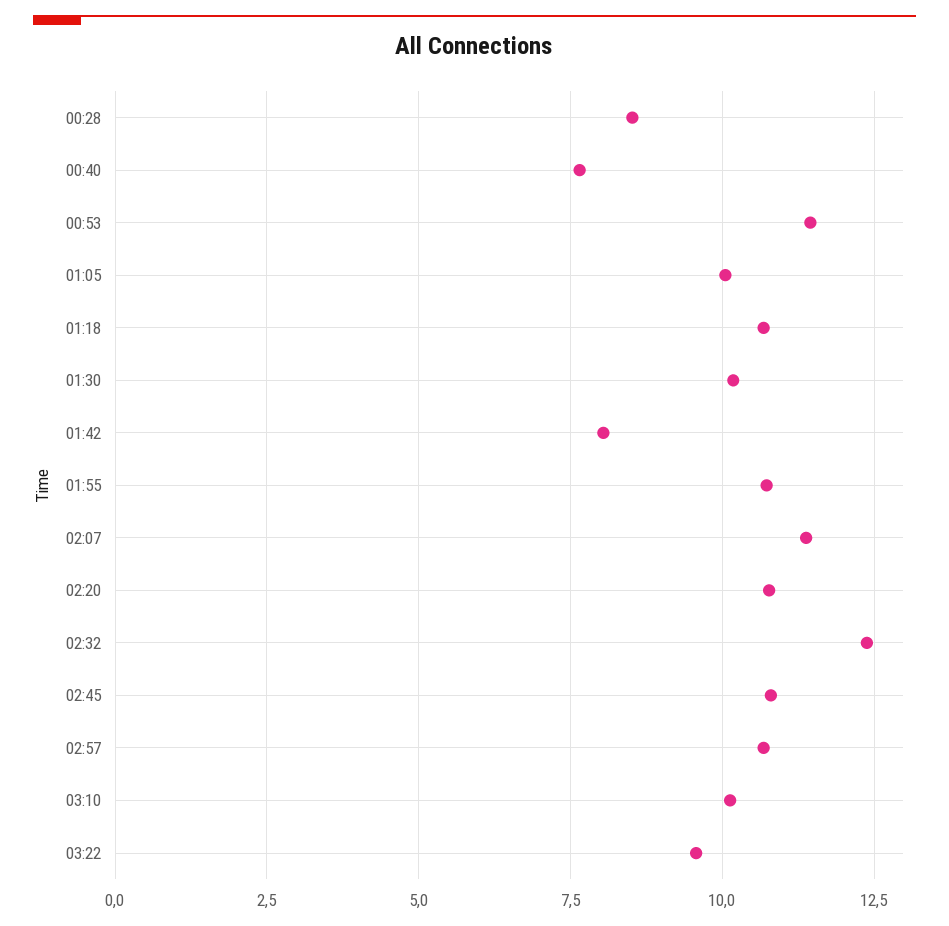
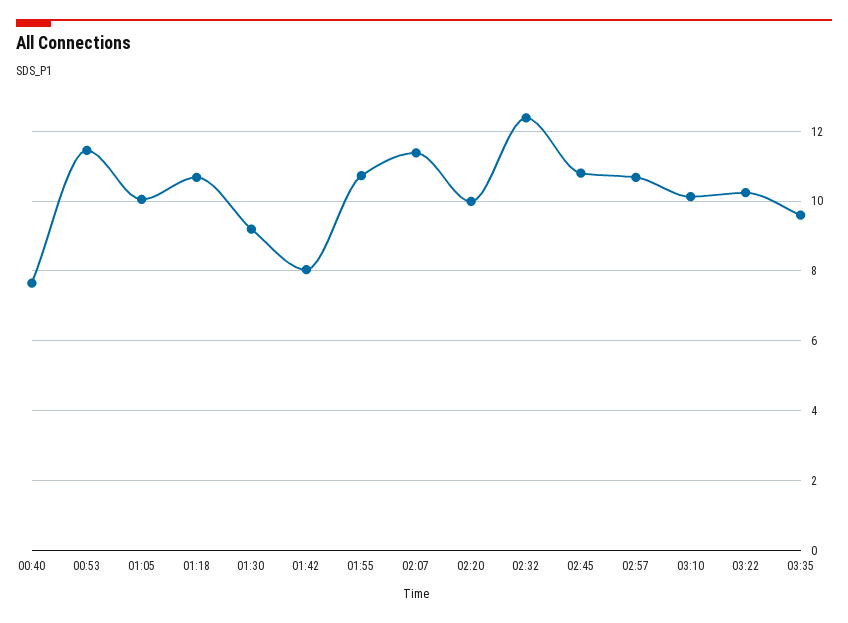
00:28: 8.5 -> none
01:30: 10.25 -> 9.2
02:20: 10.75 -> 10
03:22: 9.5 -> 10.2
03:35: none -> 9.6

